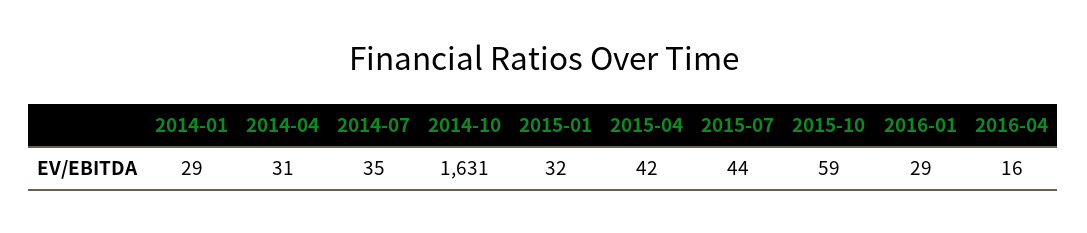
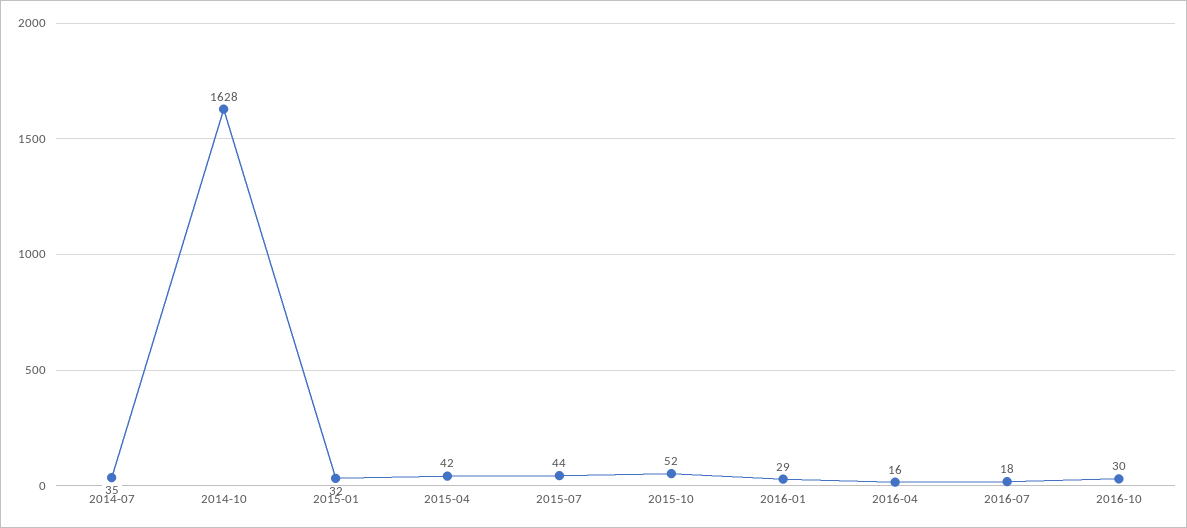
2014-01: 29 -> none
2014-04: 31 -> none
2014-10: 1631 -> 1628
2015-10: 59 -> 52
2016-07: none -> 18
2016-10: none -> 30

